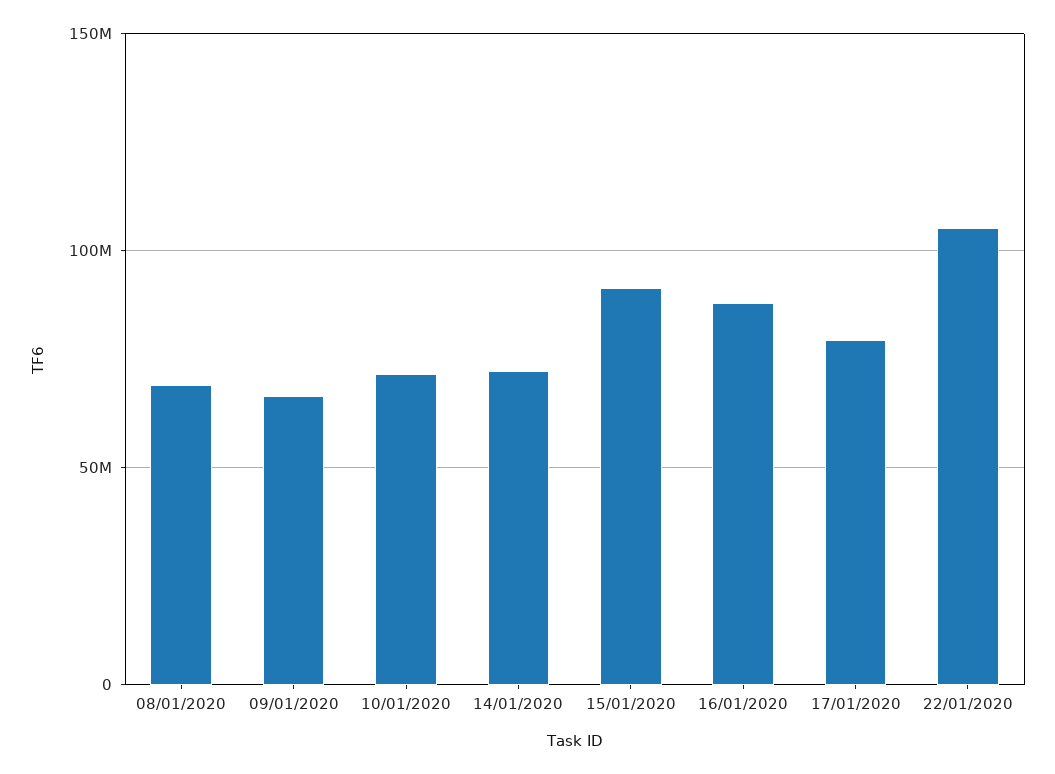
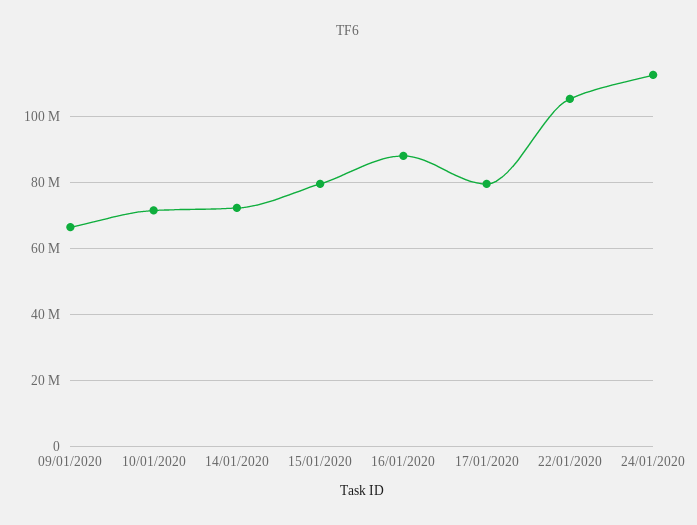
08/01/2020: 70000000 -> none
15/01/2020: 90000000 -> 80000000
24/01/2020: none -> 112000000

